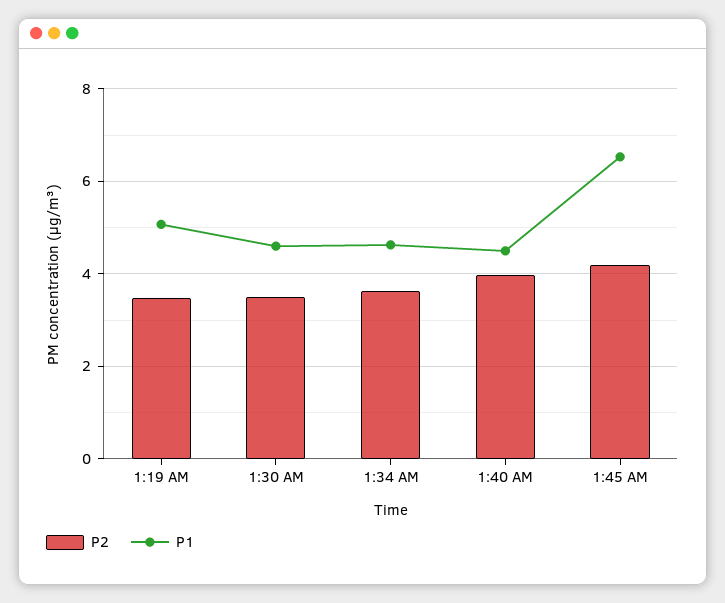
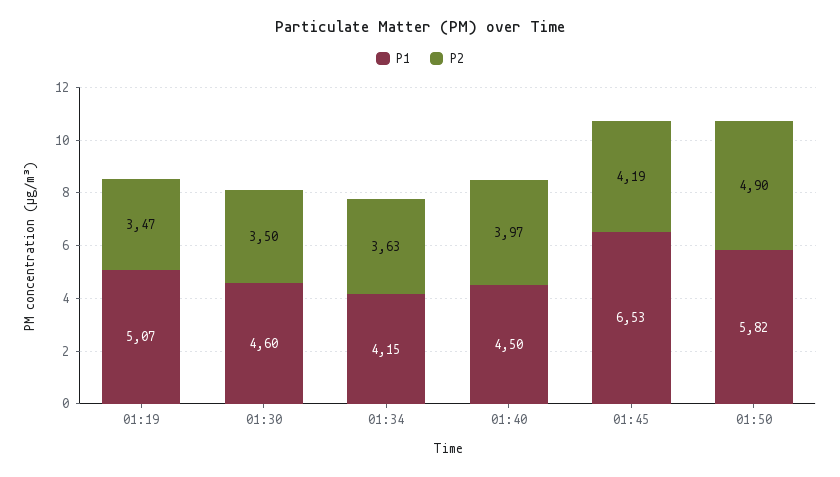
P1, 1:34 AM: 4.6 -> 4.15
P1, 01:50: none -> 5.82
P2, 01:50: none -> 4.9

